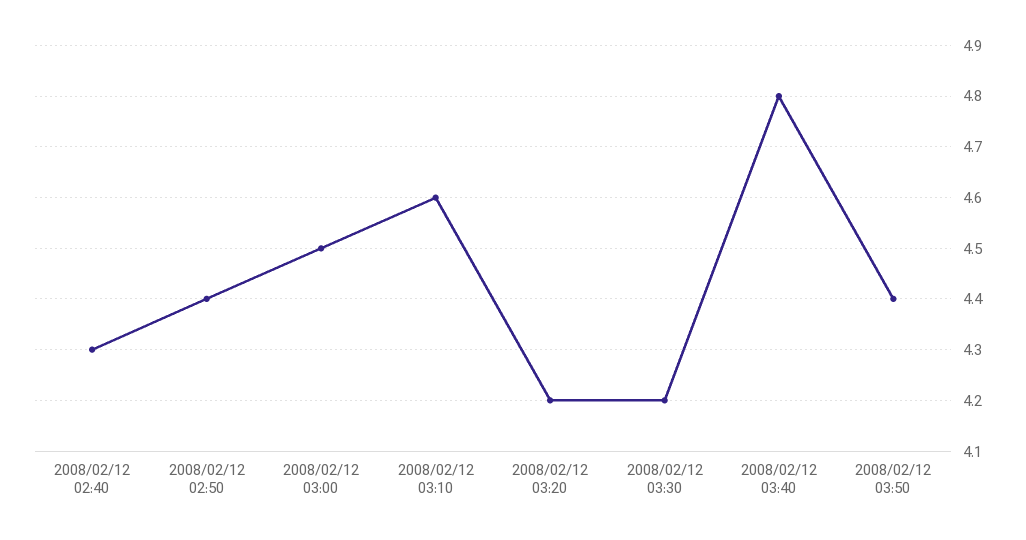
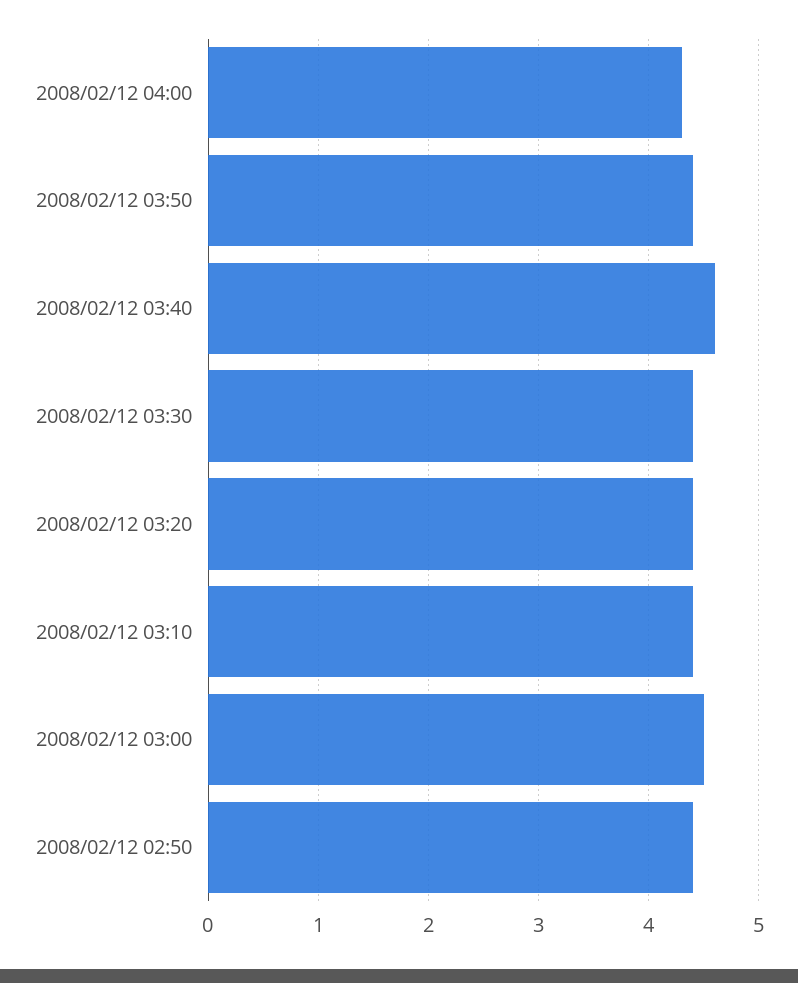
2008/02/12 02:40: 4.3 -> none
2008/02/12 03:10: 4.6 -> 4.4
2008/02/12 03:20: 4.2 -> 4.4
2008/02/12 03:30: 4.2 -> 4.4
2008/02/12 03:40: 4.8 -> 4.6
2008/02/12 04:00: none -> 4.3

